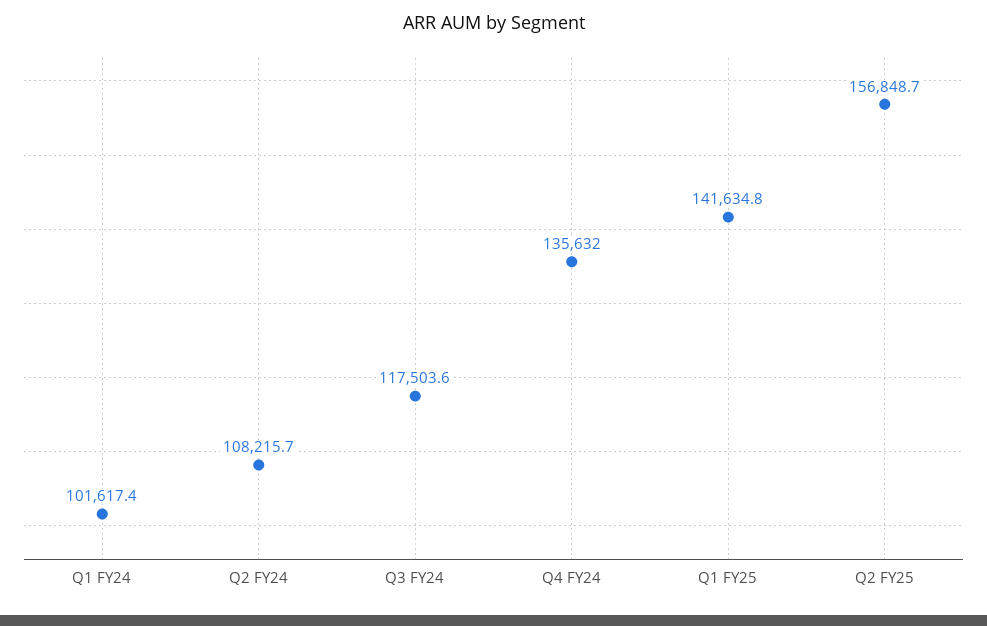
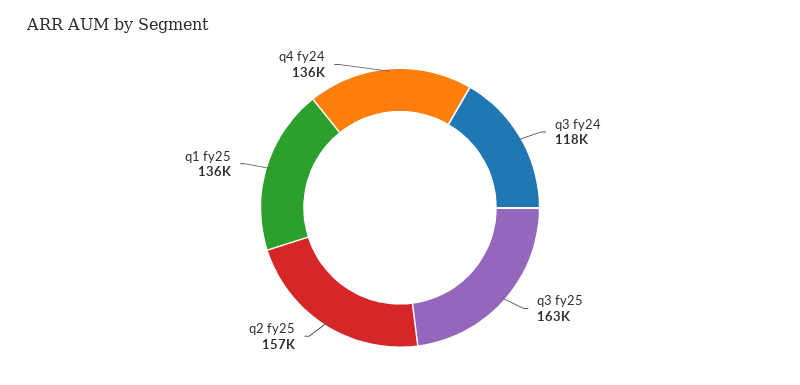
Q1 FY24: 101617.4 -> none
Q2 FY24: 108215.7 -> none
Q1 FY25: 141634.8 -> 136000
q3 fy25: none -> 163000

